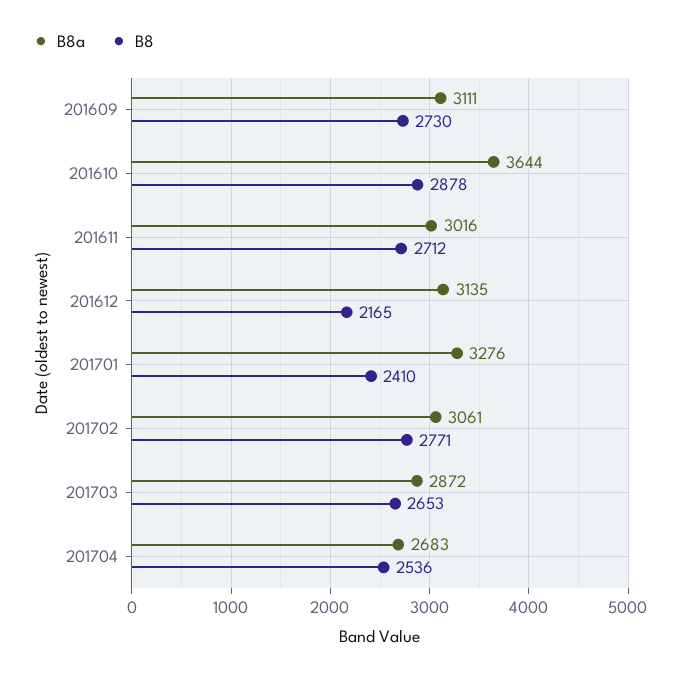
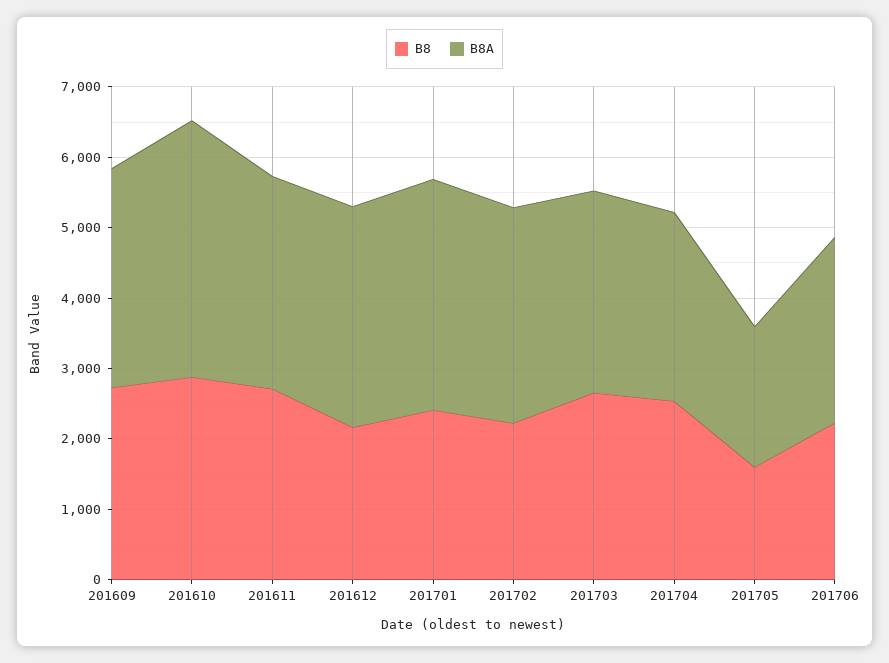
B8, 201702: 2771 -> 2200
B8, 201705: none -> 1600
B8a, 201705: none -> 2000
B8, 201706: none -> 2200
B8a, 201706: none -> 2600

